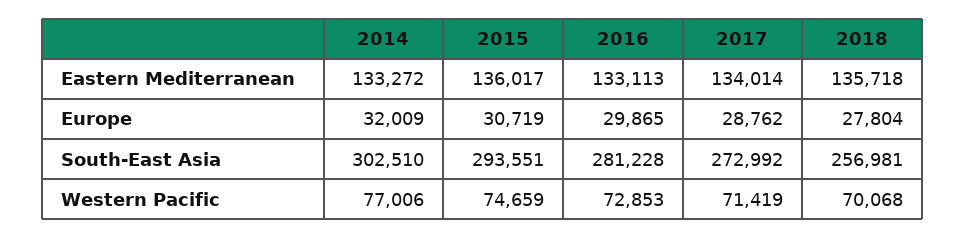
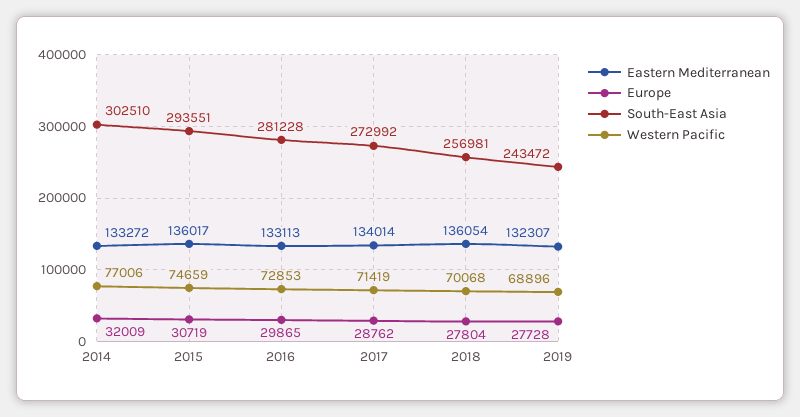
Eastern Mediterranean, 2018: 135718 -> 136054
Eastern Mediterranean, 2019: none -> 132307
Europe, 2019: none -> 27728
South-East Asia, 2019: none -> 243472
Western Pacific, 2019: none -> 68896

